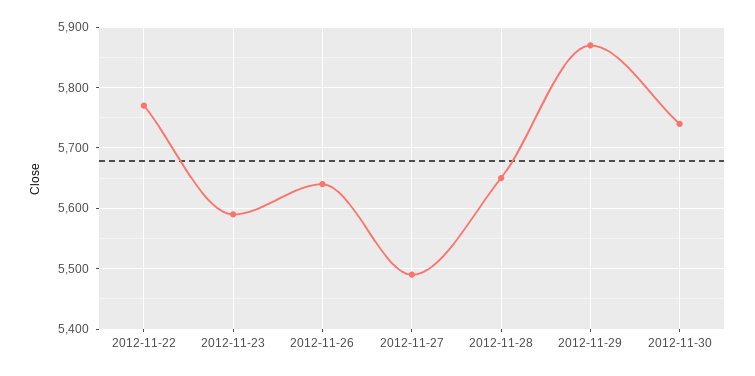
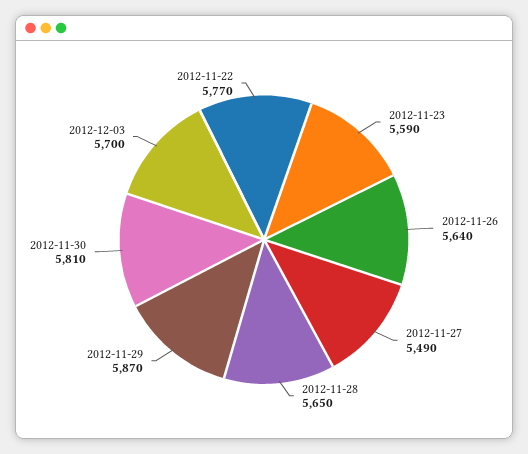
2012-11-30: 5740 -> 5810
2012-12-03: none -> 5700

